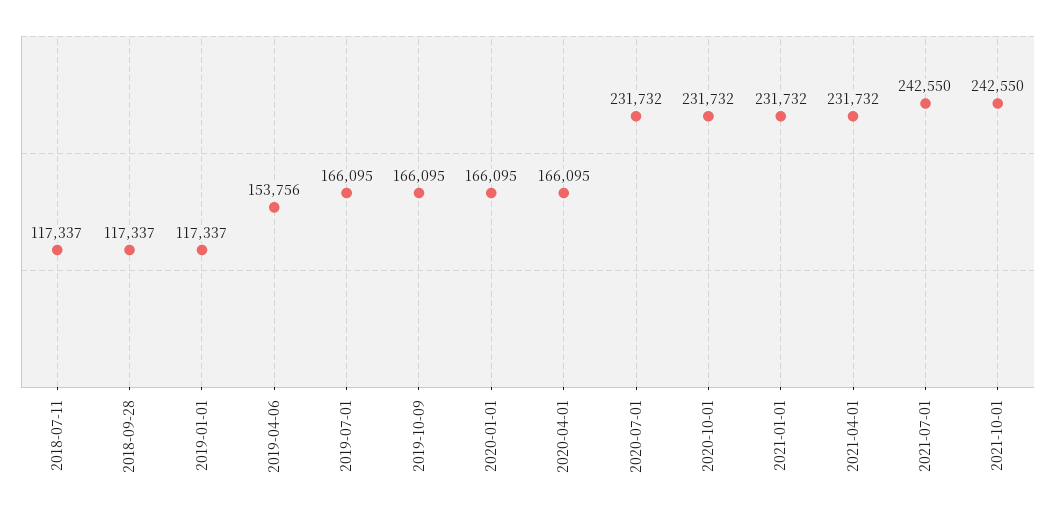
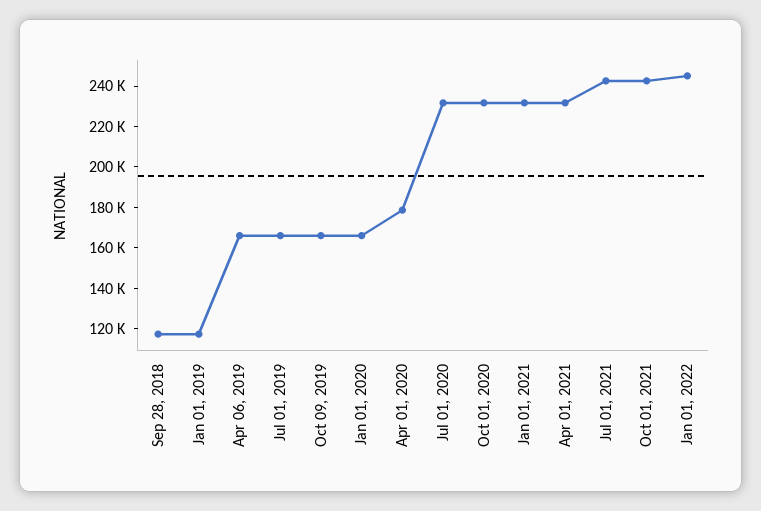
2018-07-11: 117337 -> none
2019-04-06: 153756 -> 165000
2020-04-01: 166095 -> 180000
Jan 01, 2022: none -> 245000

